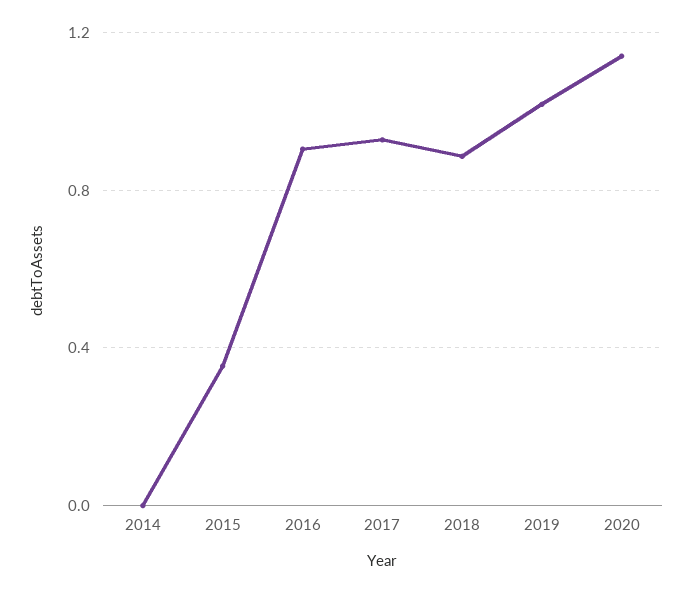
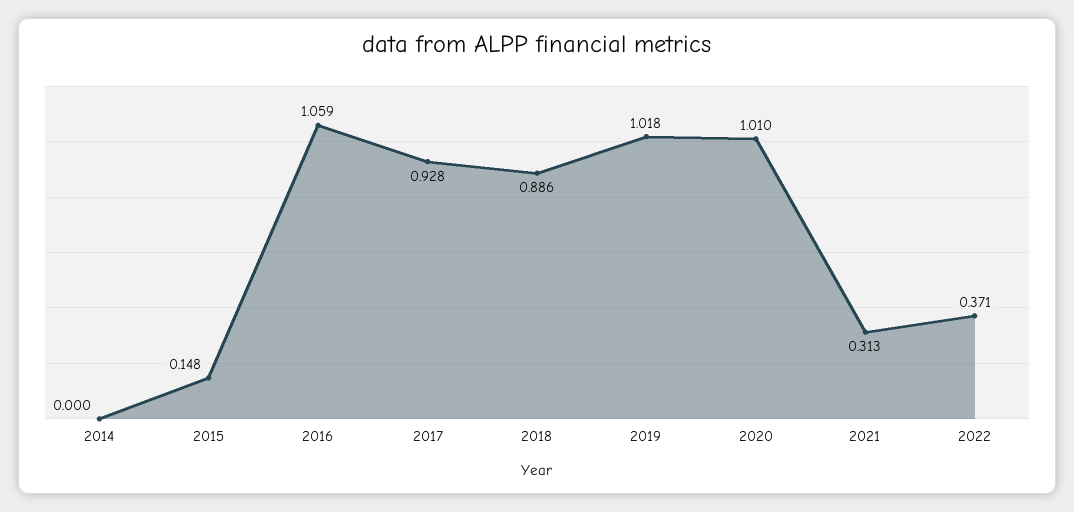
2015: 0.35 -> 0.148
2016: 0.9 -> 1.059
2020: 1.15 -> 1.01
2021: none -> 0.313
2022: none -> 0.371

